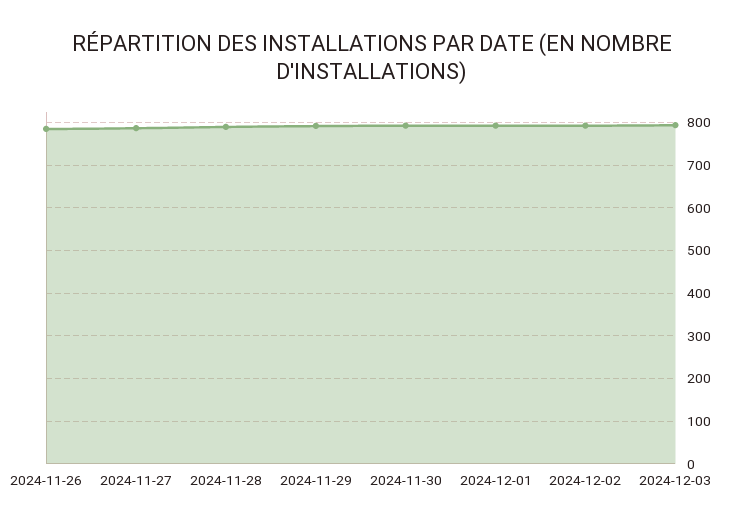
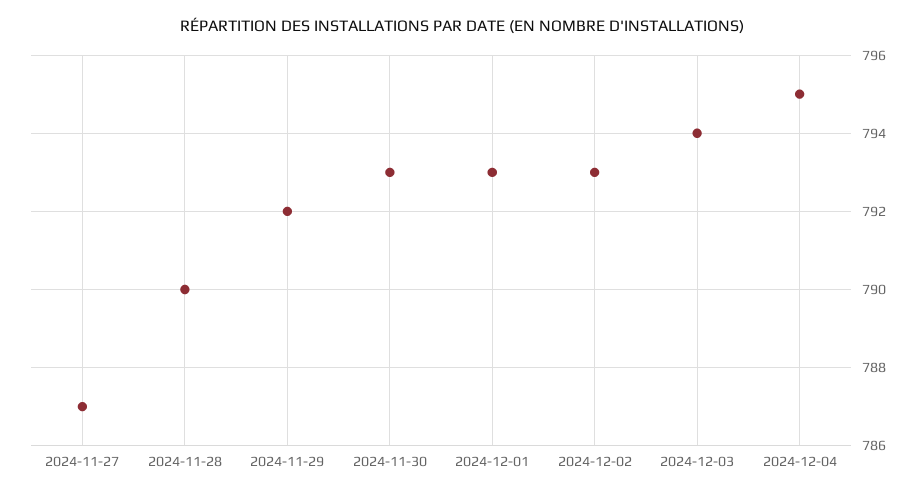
2024-11-26: 780 -> none
2024-12-04: none -> 795

